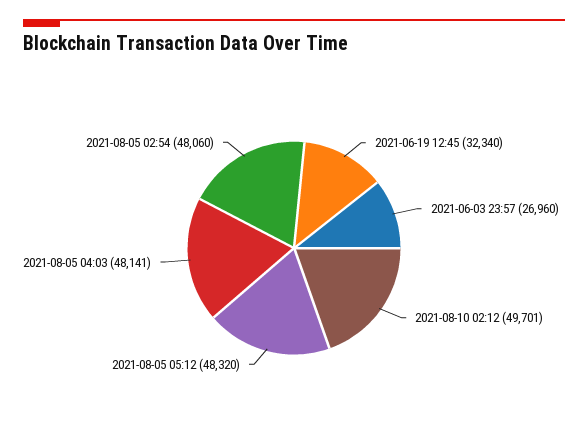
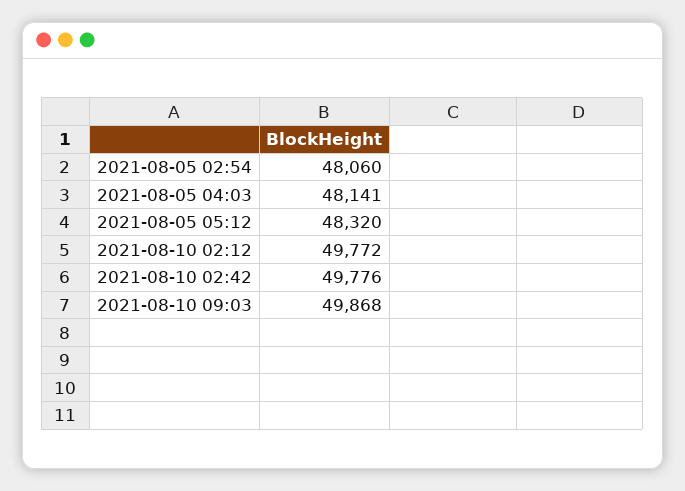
2021-06-19 12:45: 32340 -> none
2021-06-03 23:57: 26960 -> none
2021-08-10 02:12: 49701 -> 49772
2021-08-10 02:42: none -> 49776
2021-08-10 09:03: none -> 49868

